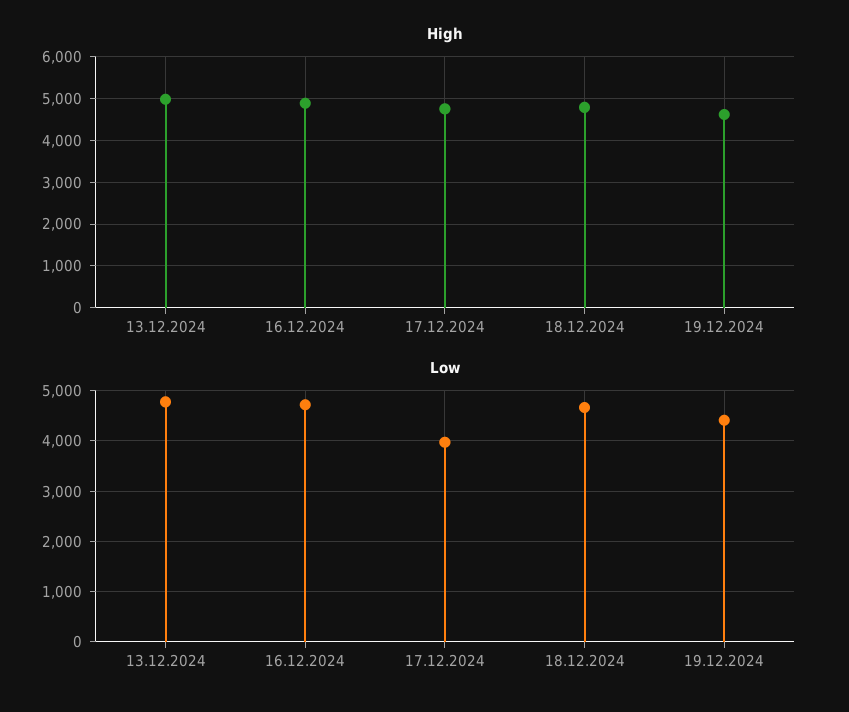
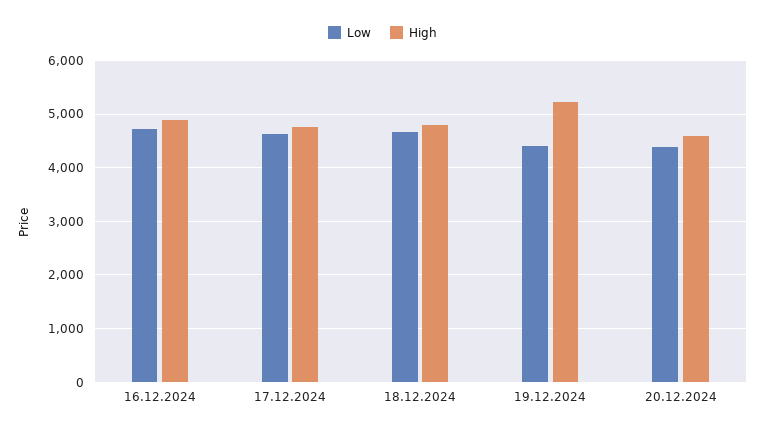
High, 13.12.2024: 5000 -> none
High, 19.12.2024: 4600 -> 5200
Low, 13.12.2024: 4800 -> none
Low, 17.12.2024: 4000 -> 4600
Low, 20.12.2024: none -> 4400
High, 20.12.2024: none -> 4600

